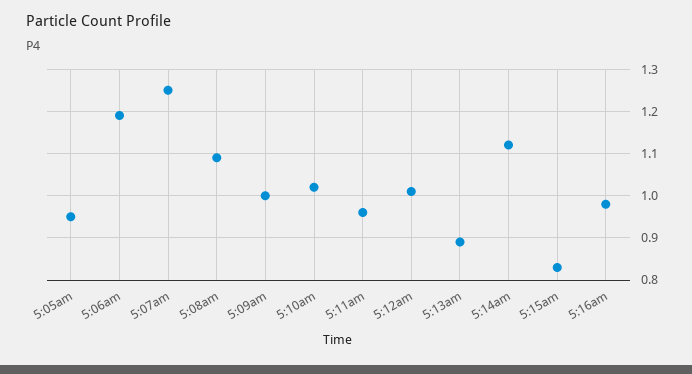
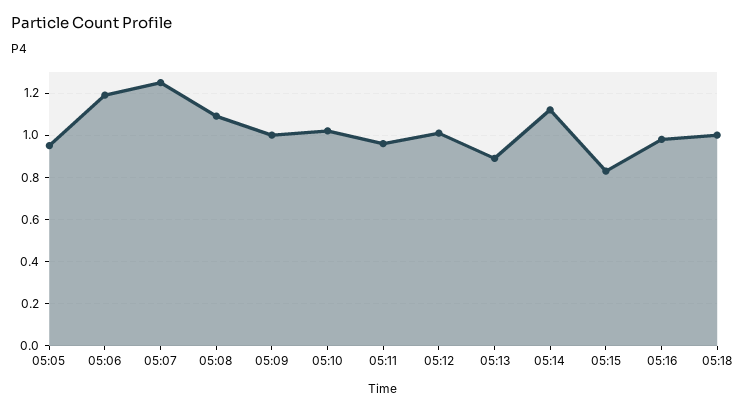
05:18: none -> 1

